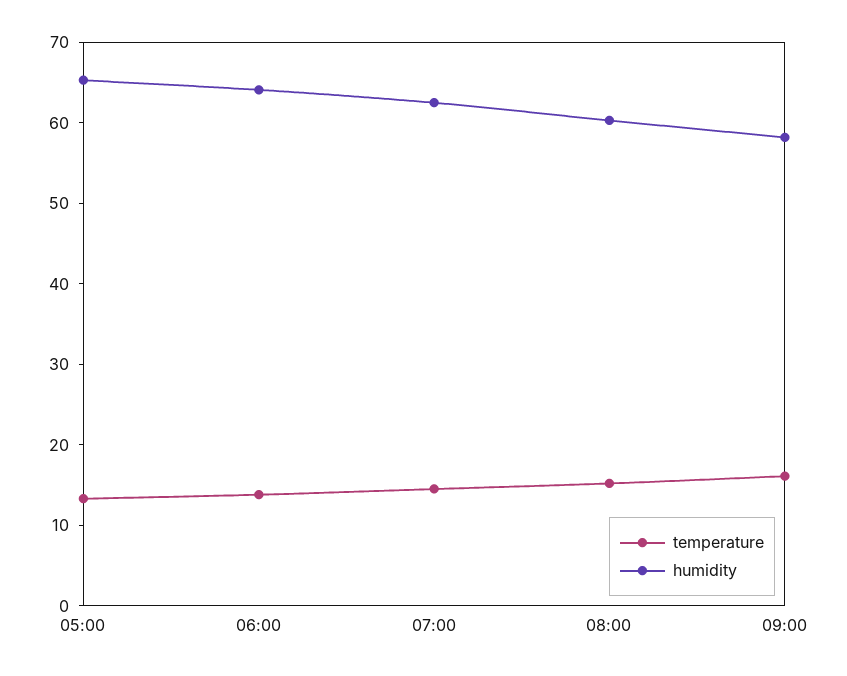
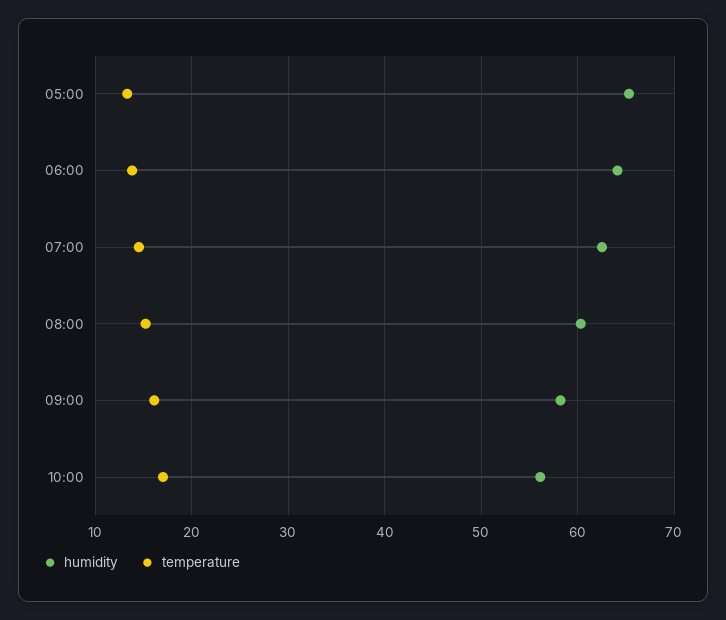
humidity, 10:00: none -> 56
temperature, 10:00: none -> 17

